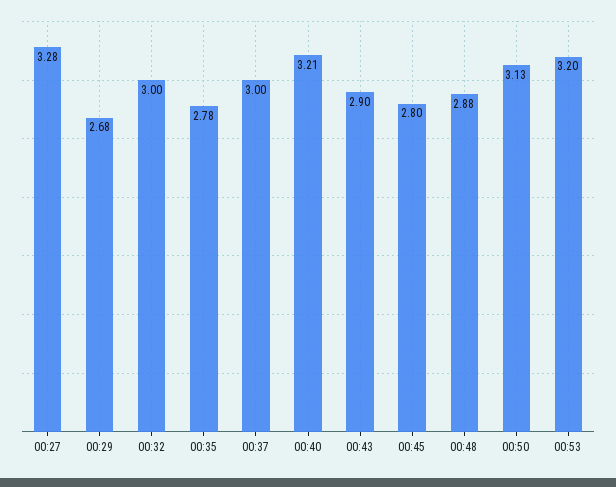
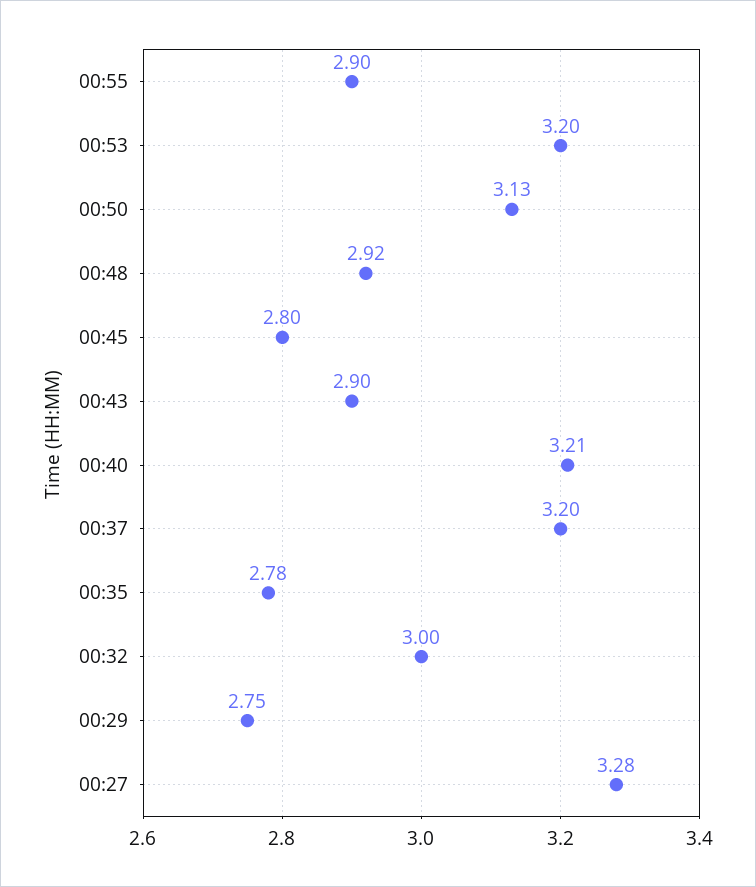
00:29: 2.68 -> 2.75
00:37: 3 -> 3.2
00:48: 2.88 -> 2.92
00:55: none -> 2.9

